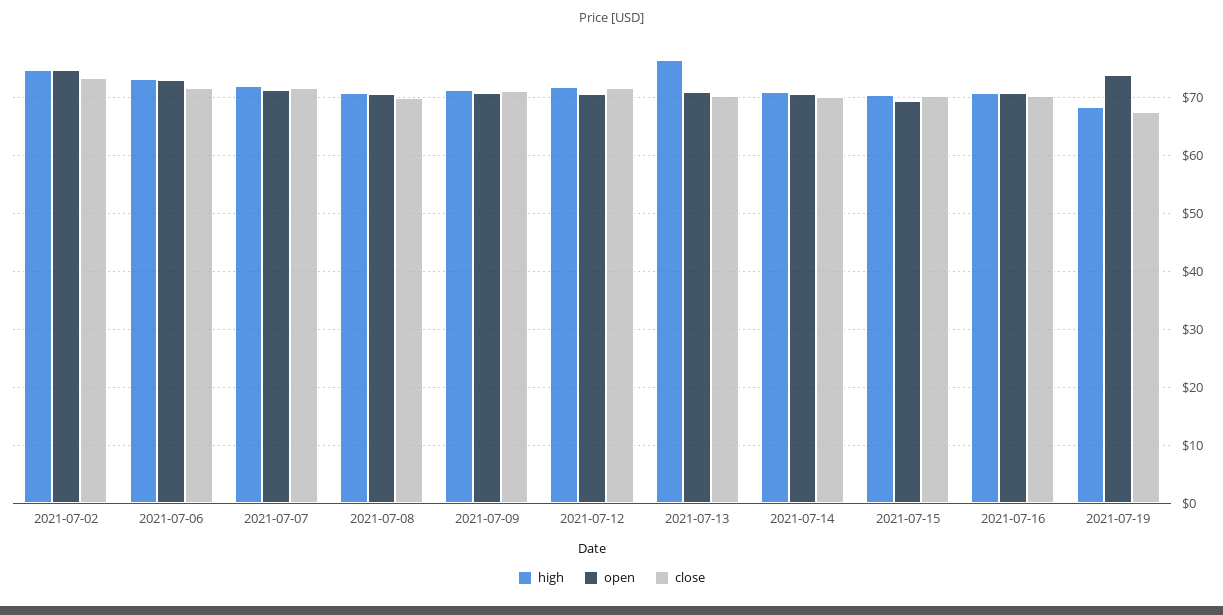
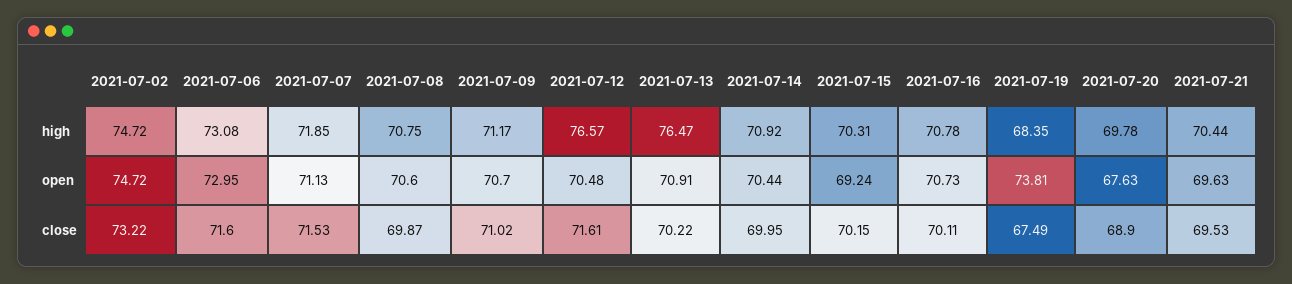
high, 2021-07-12: 72 -> 76.57
high, 2021-07-20: none -> 69.78
high, 2021-07-21: none -> 70.44
open, 2021-07-20: none -> 67.63
open, 2021-07-21: none -> 69.63
close, 2021-07-20: none -> 68.9
close, 2021-07-21: none -> 69.53

